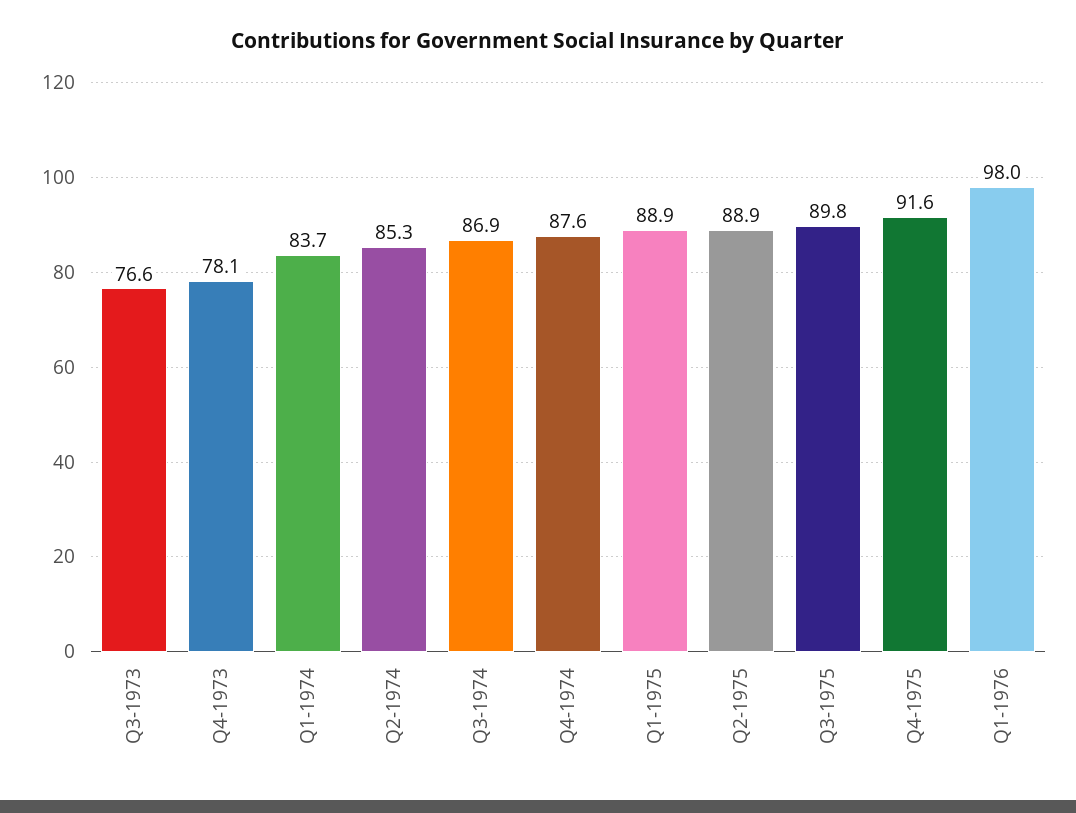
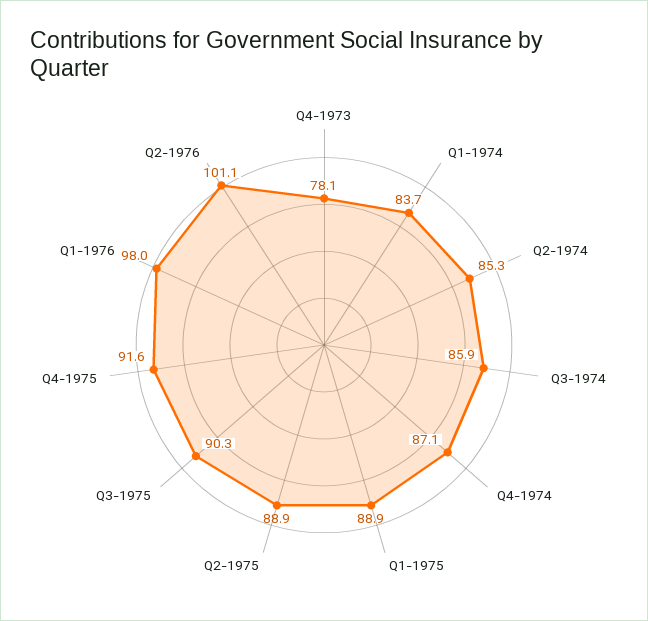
Q3-1973: 76.6 -> none
Q3-1974: 86.9 -> 85.9
Q4-1974: 87.6 -> 87.1
Q3-1975: 89.8 -> 90.3
Q2-1976: none -> 101.1

